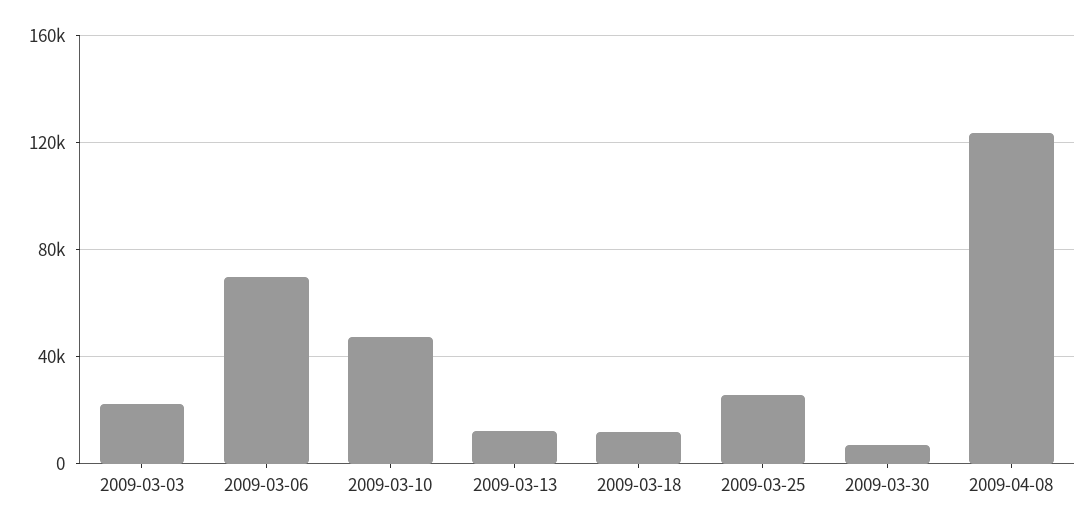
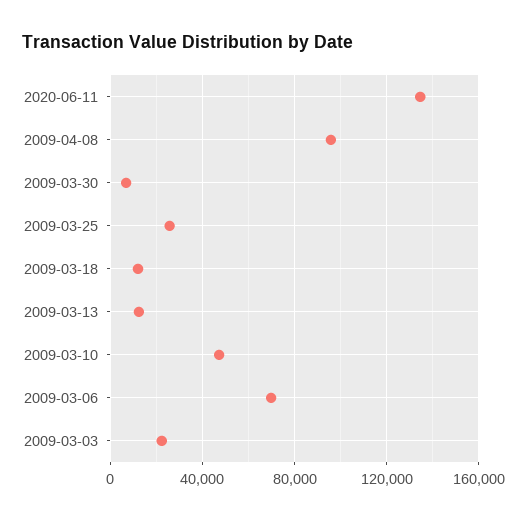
2009-04-08: 125000 -> 95000
2020-06-11: none -> 135000

